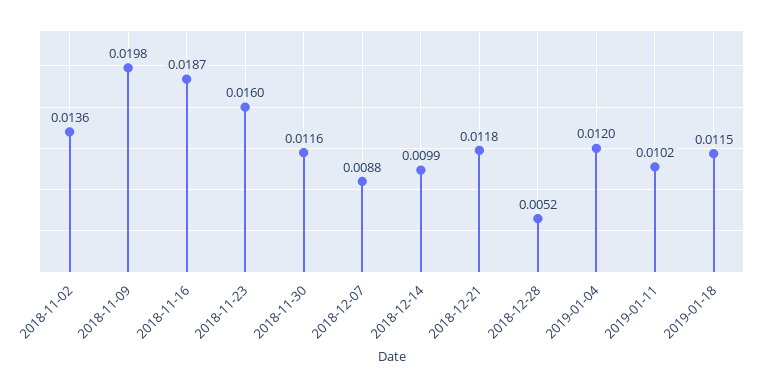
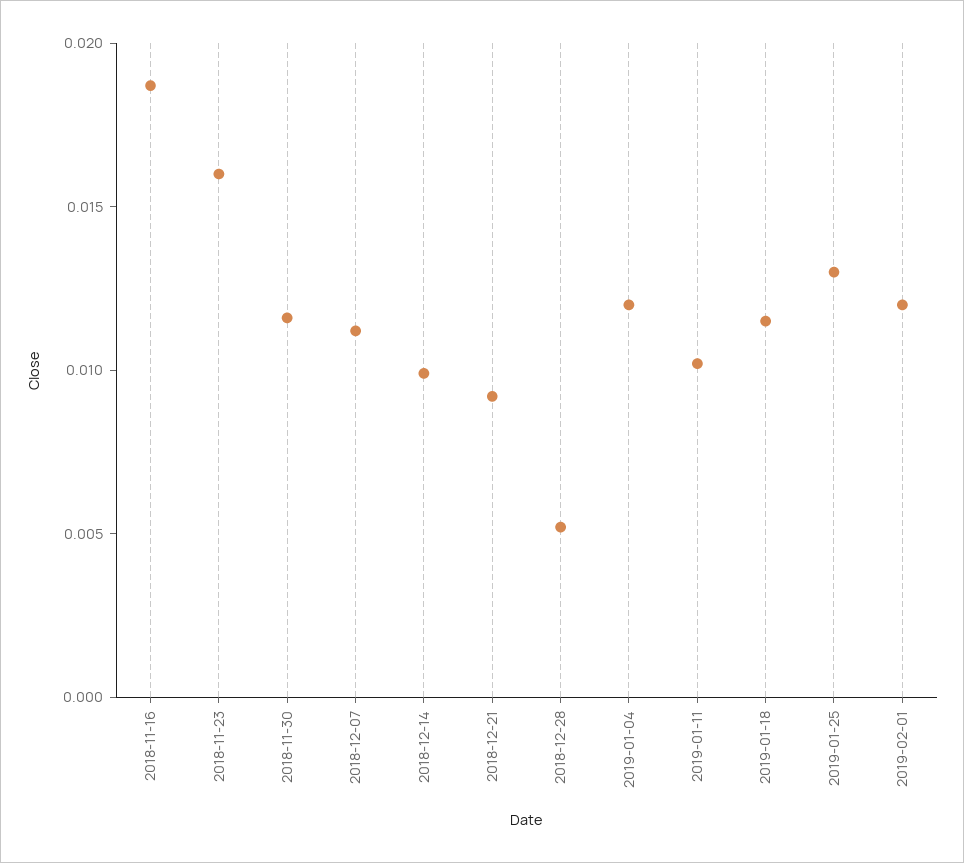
2018-11-02: 0.0136 -> none
2018-11-09: 0.0198 -> none
2018-12-07: 0.0088 -> 0.011
2018-12-21: 0.0118 -> 0.009
2019-01-25: none -> 0.013
2019-02-01: none -> 0.012

